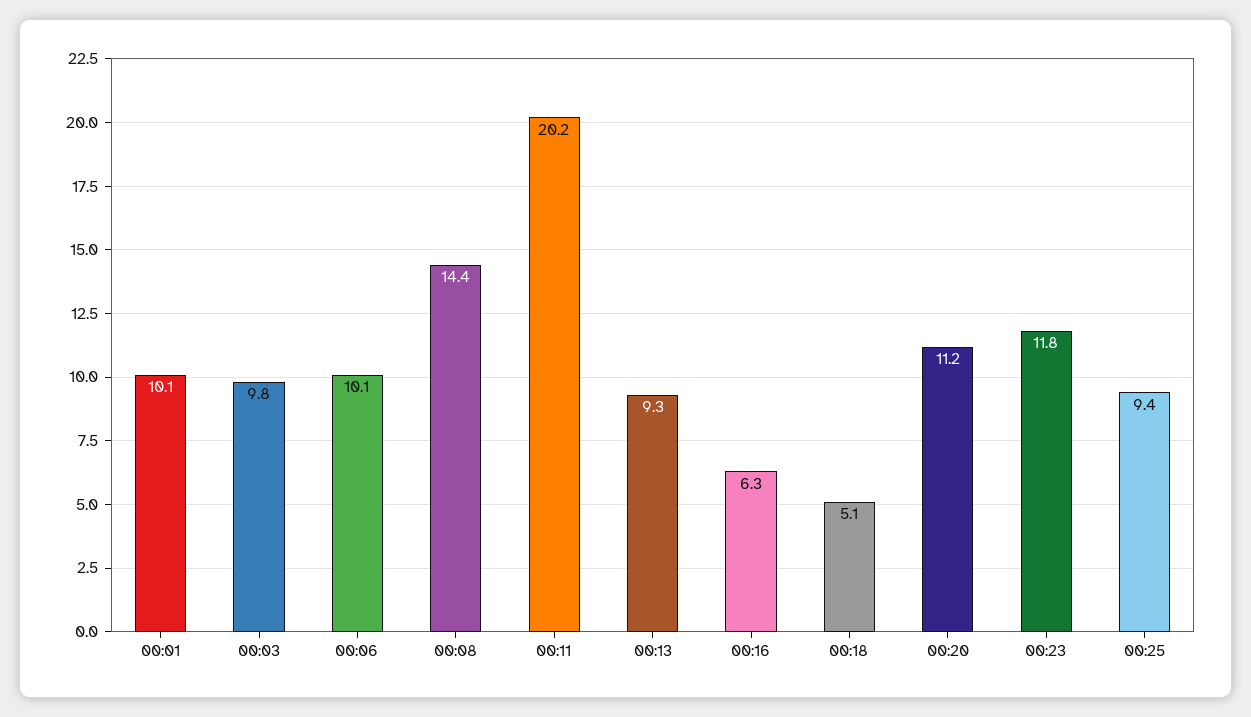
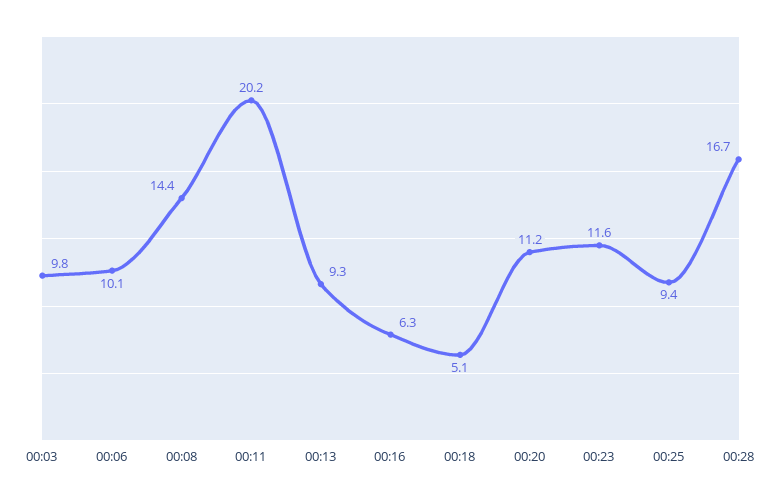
00:01: 10.1 -> none
00:23: 11.8 -> 11.6
00:28: none -> 16.7

